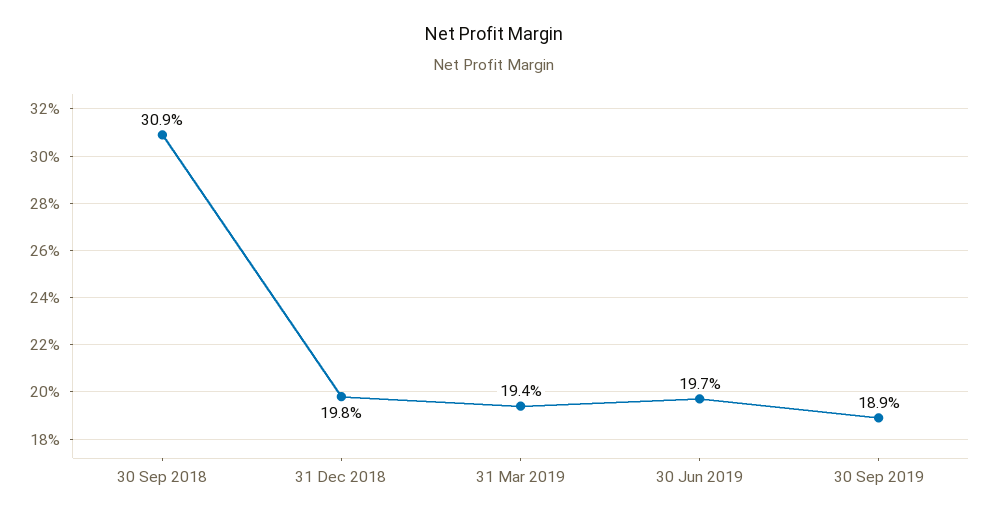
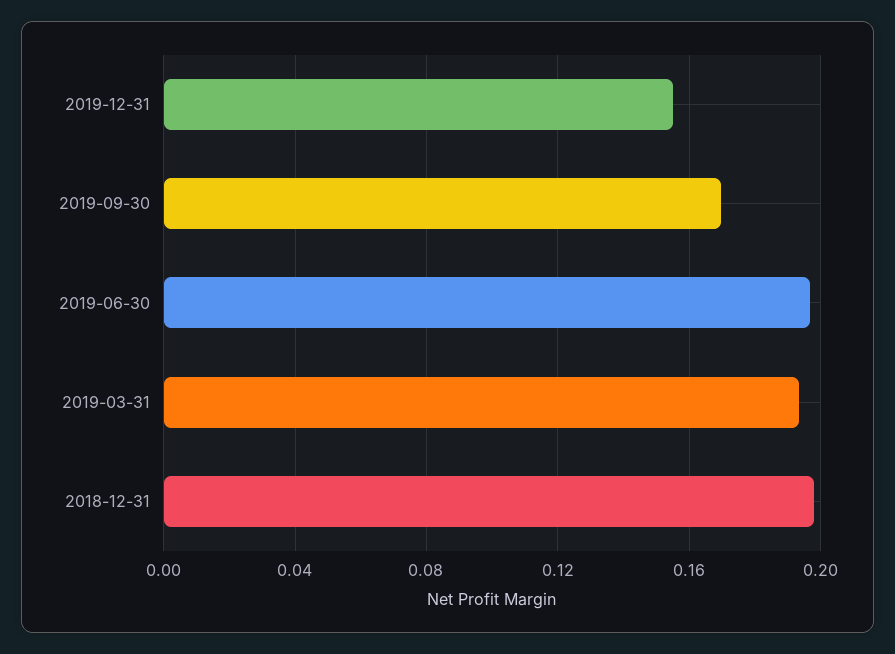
30 Sep 2018: 0.309 -> none
30 Sep 2019: 0.189 -> 0.17
2019-12-31: none -> 0.155

